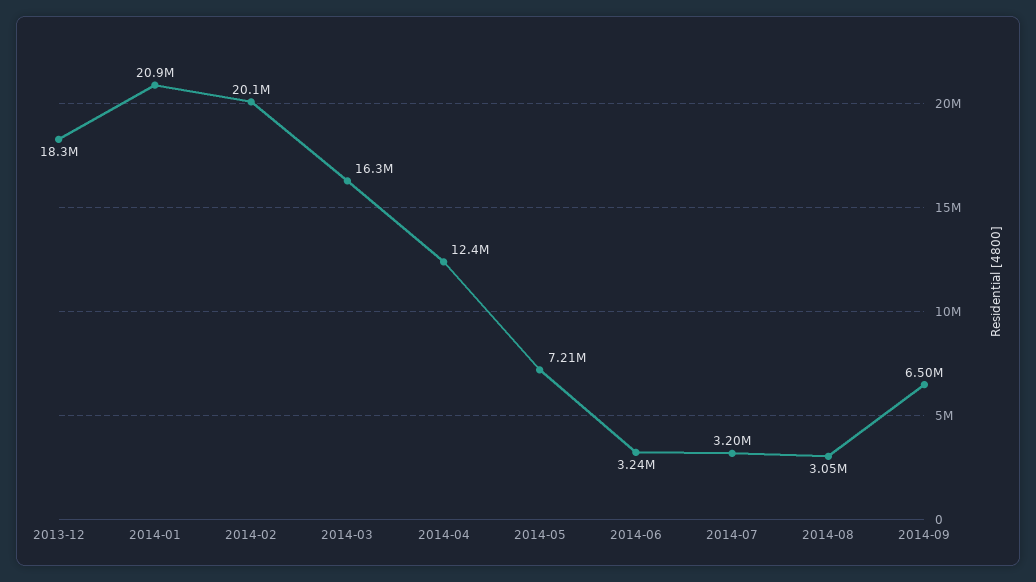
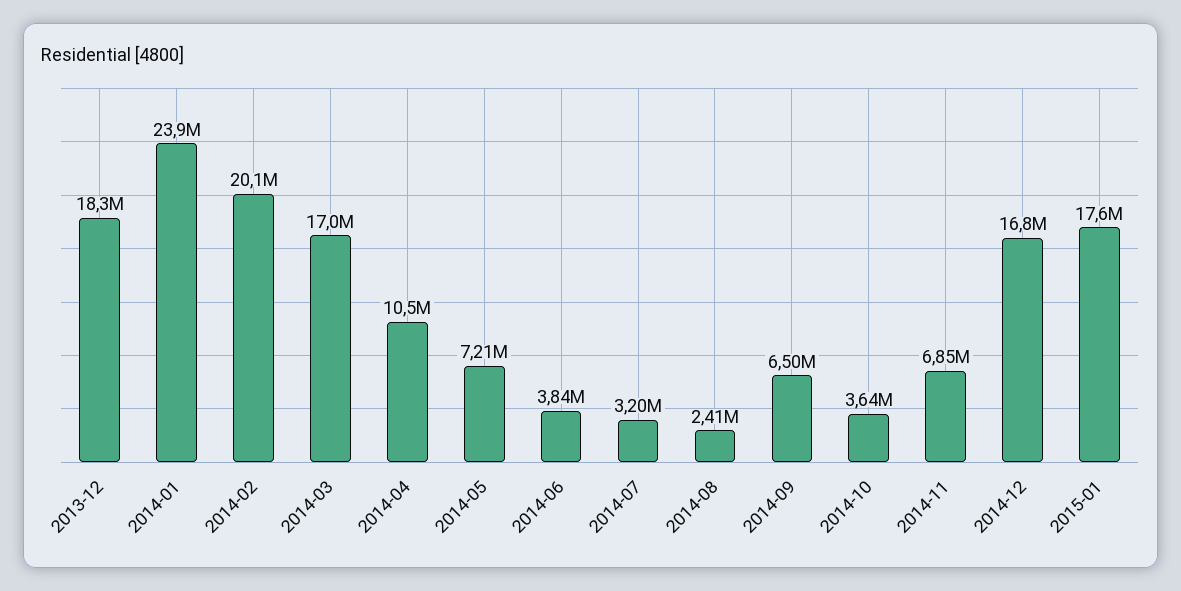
2014-01: 20900000 -> 23900000
2014-03: 16300000 -> 17000000
2014-04: 12400000 -> 10500000
2014-06: 3240000 -> 3840000
2014-08: 3050000 -> 2410000
2014-10: none -> 3640000
2014-11: none -> 6850000
2014-12: none -> 16800000
2015-01: none -> 17600000

